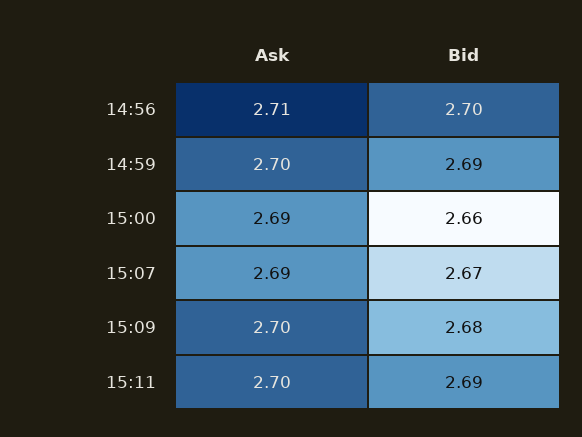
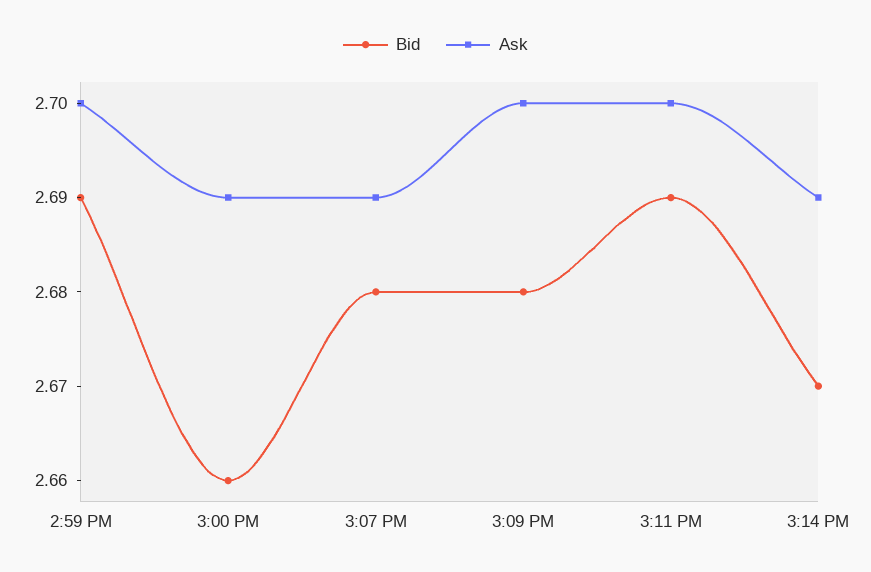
Ask, 14:56: 2.71 -> none
Bid, 14:56: 2.7 -> none
Bid, 15:07: 2.67 -> 2.68
Bid, 3:14 PM: none -> 2.67
Ask, 3:14 PM: none -> 2.69

